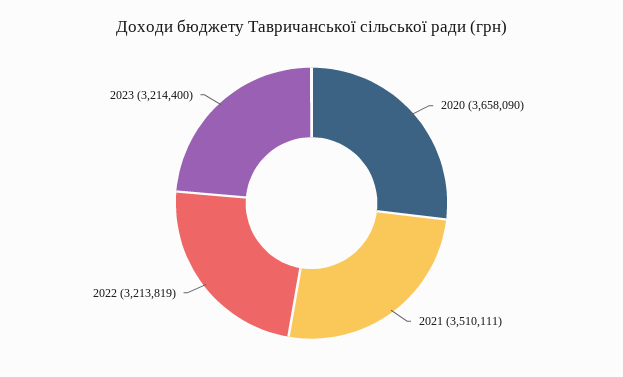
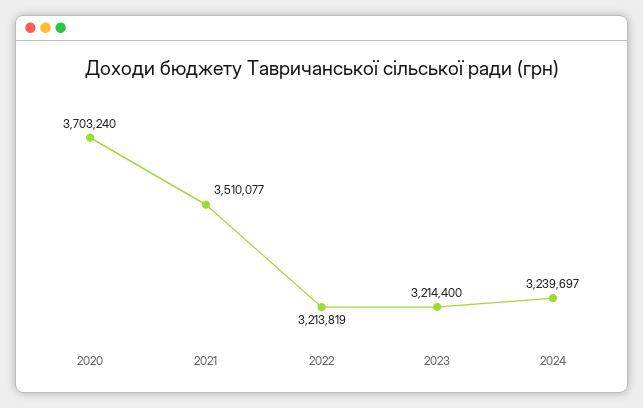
2020: 3658090 -> 3703240
2021: 3510111 -> 3510077
2024: none -> 3239697

